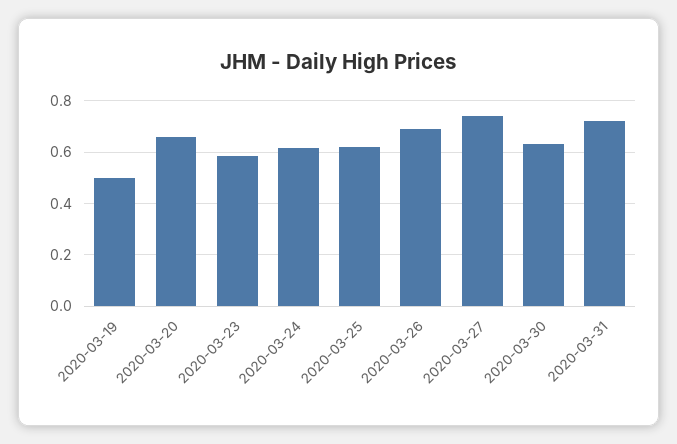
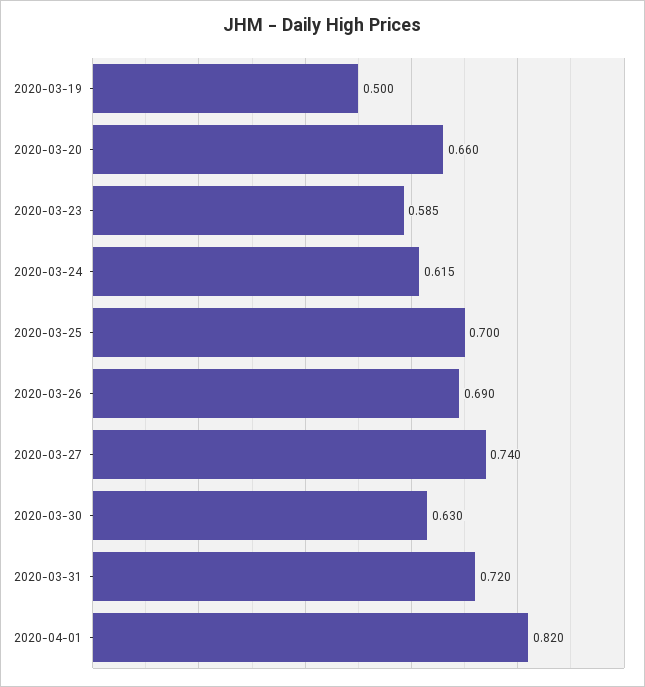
2020-03-25: 0.625 -> 0.7
2020-04-01: none -> 0.82

